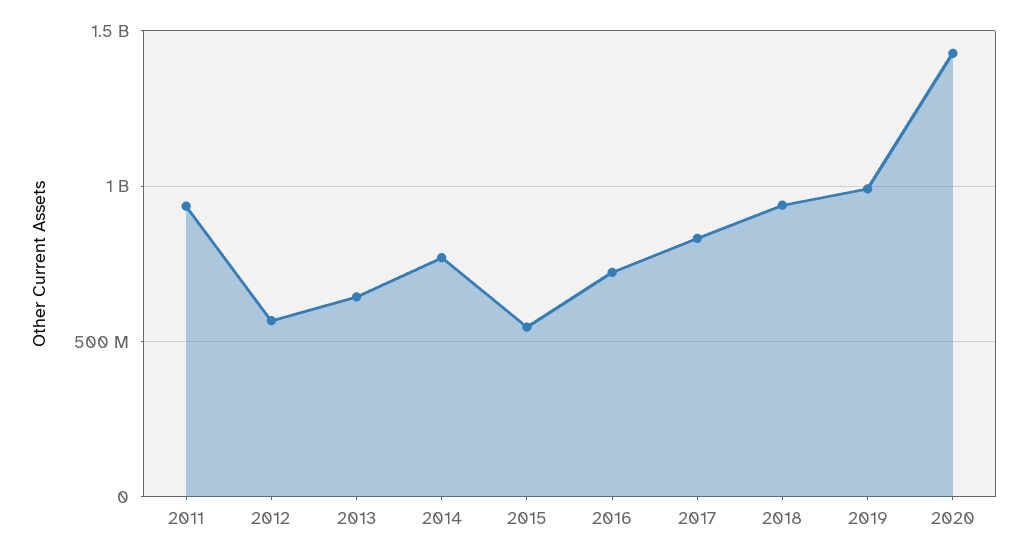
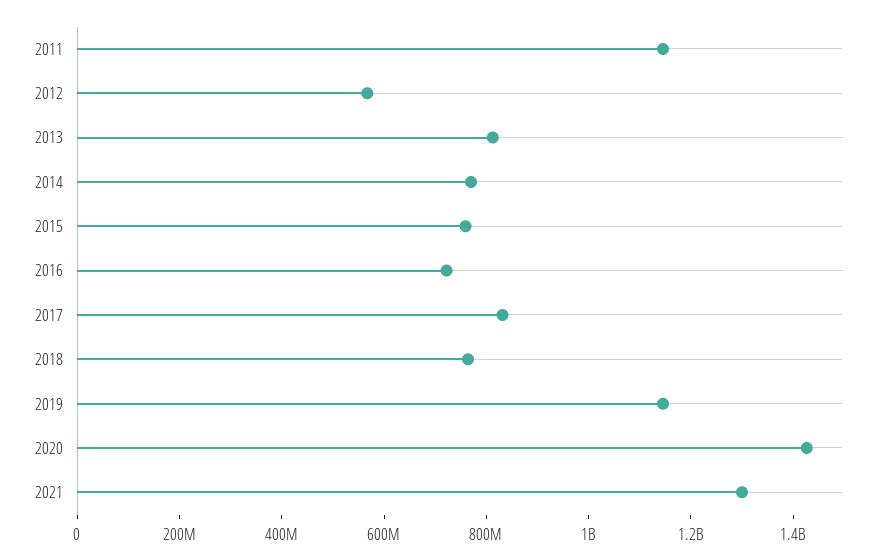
2011: 950000000 -> 1150000000
2013: 650000000 -> 800000000
2015: 550000000 -> 750000000
2018: 950000000 -> 750000000
2019: 1000000000 -> 1150000000
2021: none -> 1300000000

